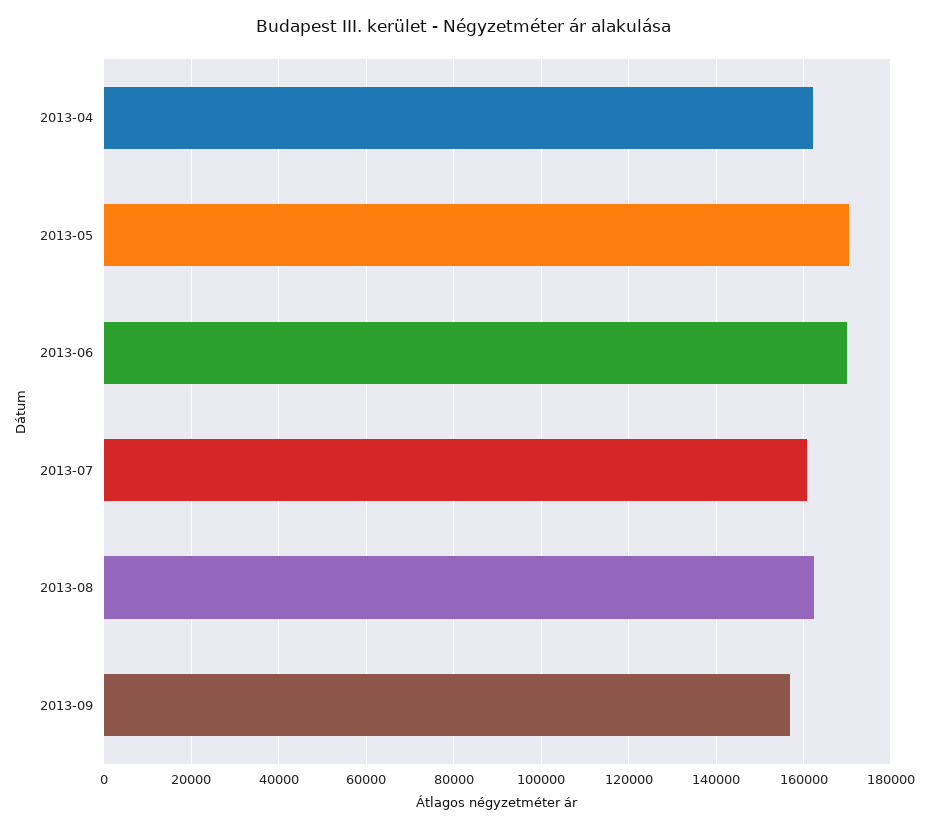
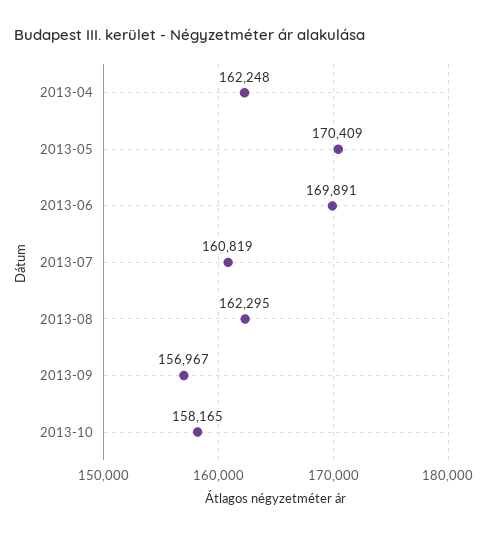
2013-10: none -> 158165

